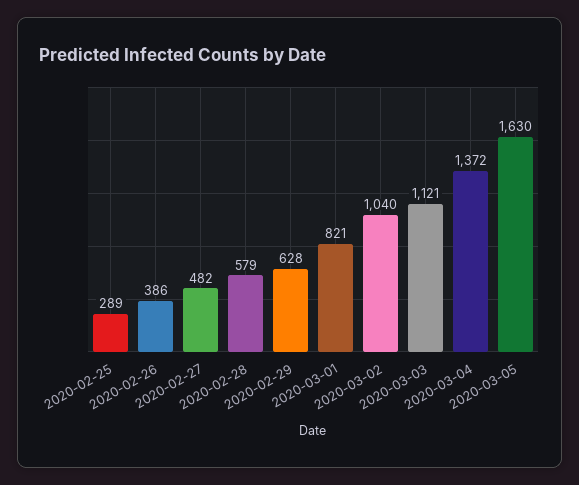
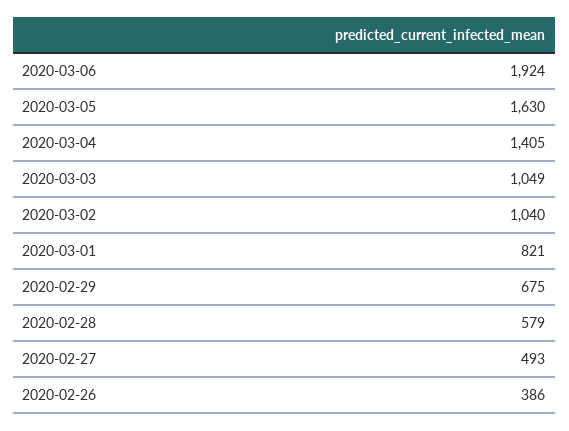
2020-02-25: 289 -> none
2020-02-27: 482 -> 493
2020-02-29: 628 -> 675
2020-03-03: 1121 -> 1049
2020-03-04: 1372 -> 1405
2020-03-06: none -> 1924

